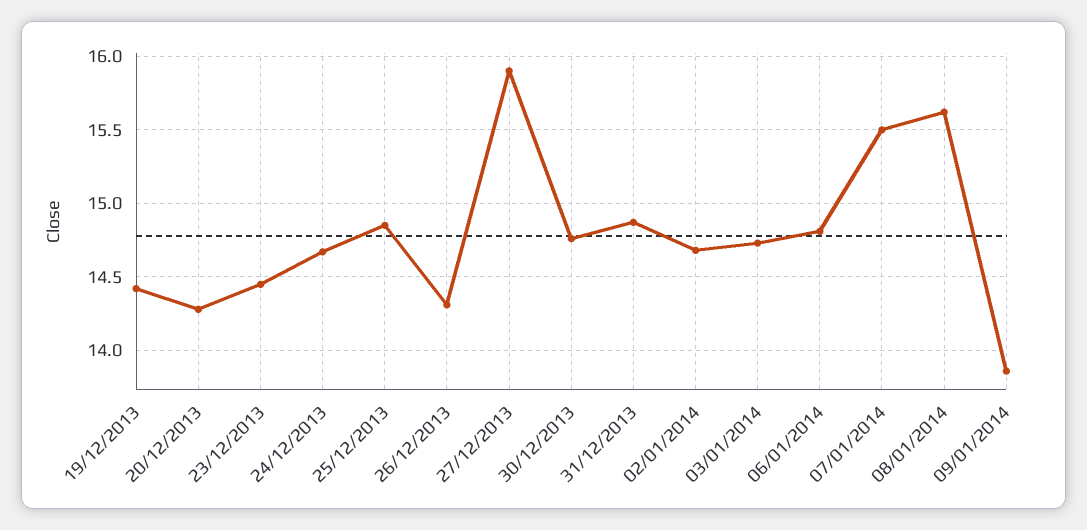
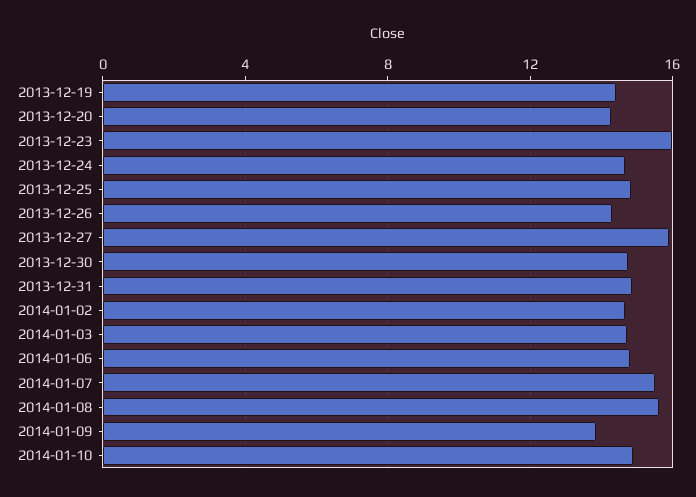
23/12/2013: 14.45 -> 16
2014-01-10: none -> 15

